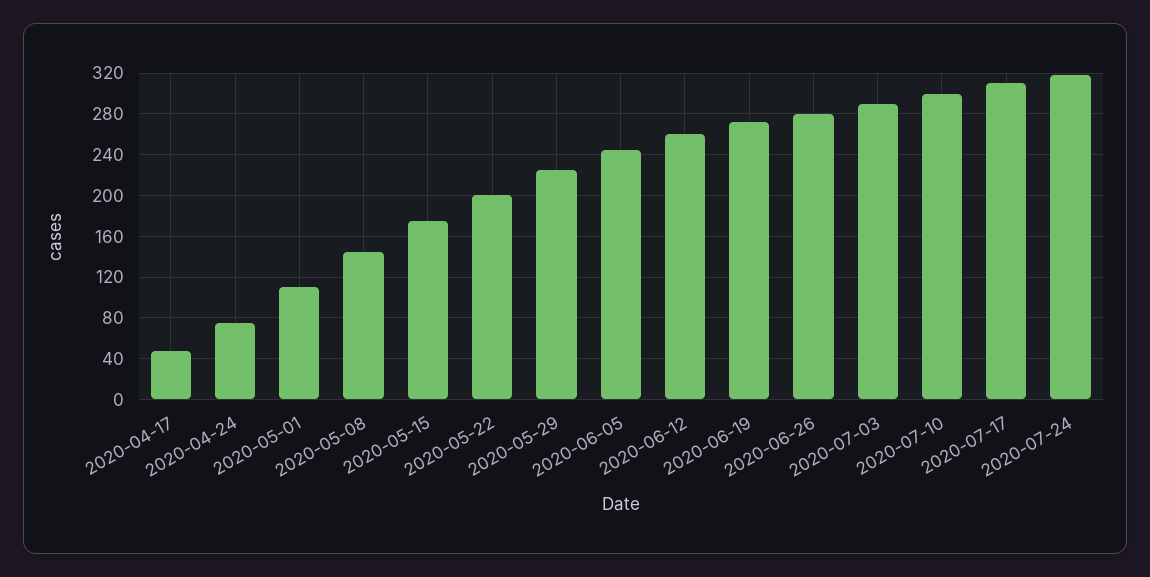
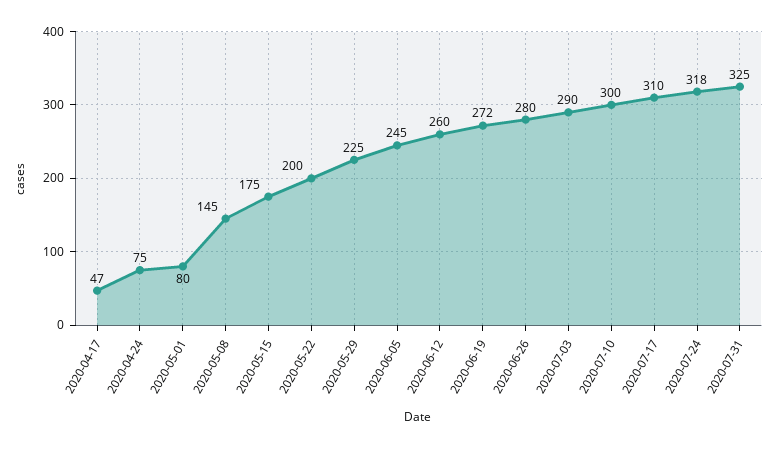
2020-05-01: 110 -> 80
2020-07-31: none -> 325

